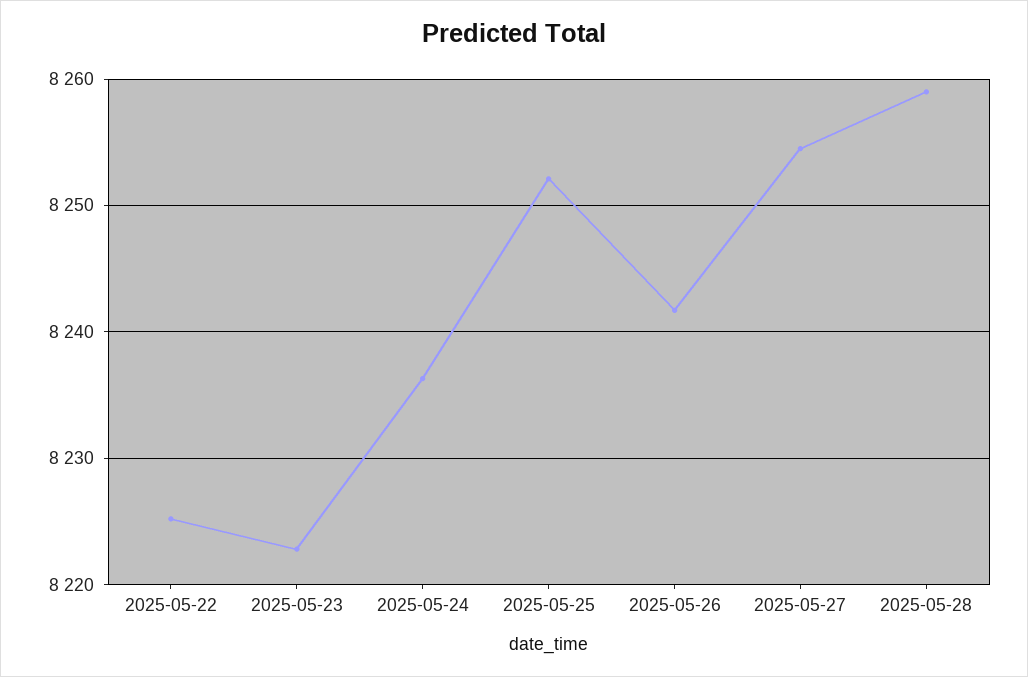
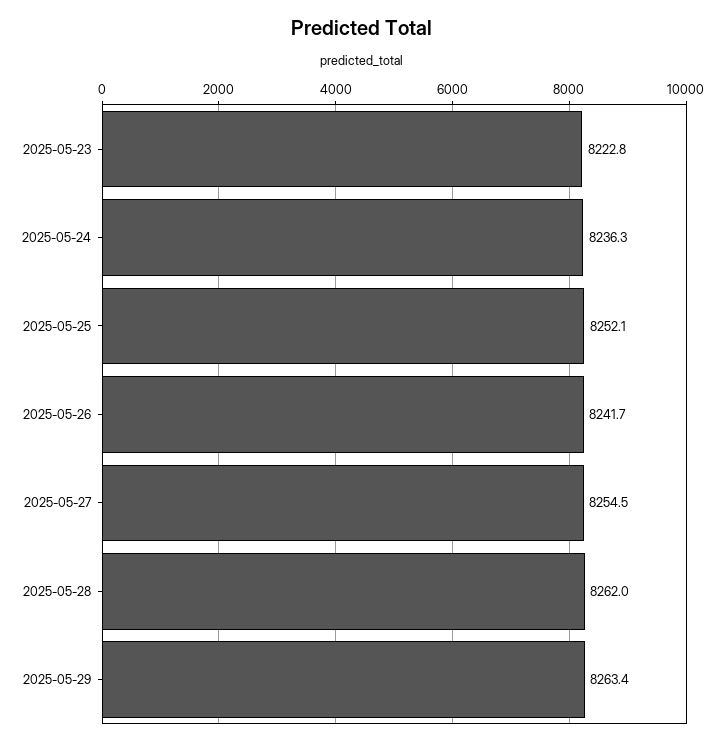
2025-05-22: 8225 -> none
2025-05-28: 8259 -> 8262
2025-05-29: none -> 8263.4

